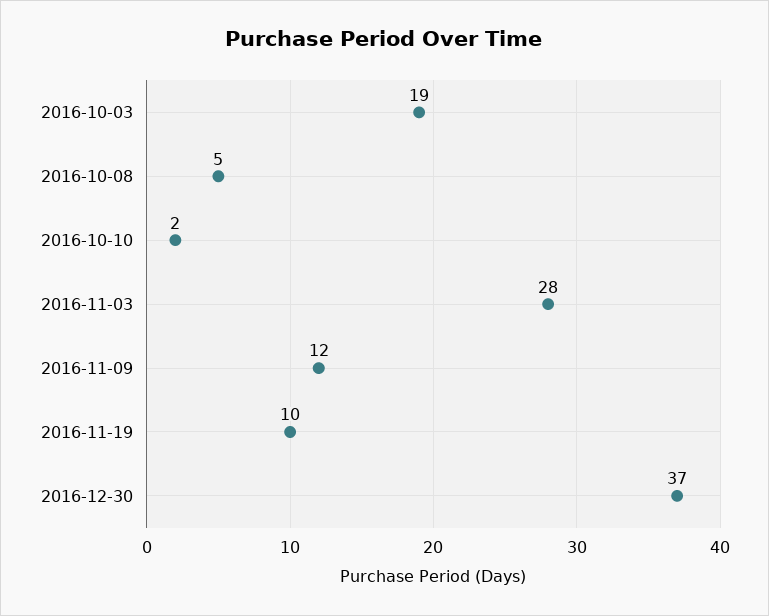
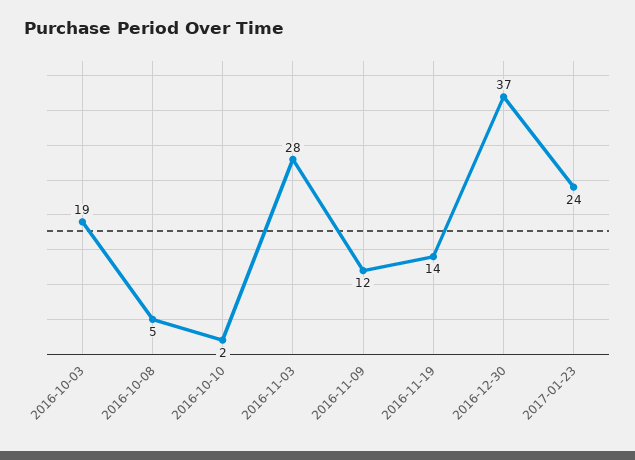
2016-11-19: 10 -> 14
2017-01-23: none -> 24

